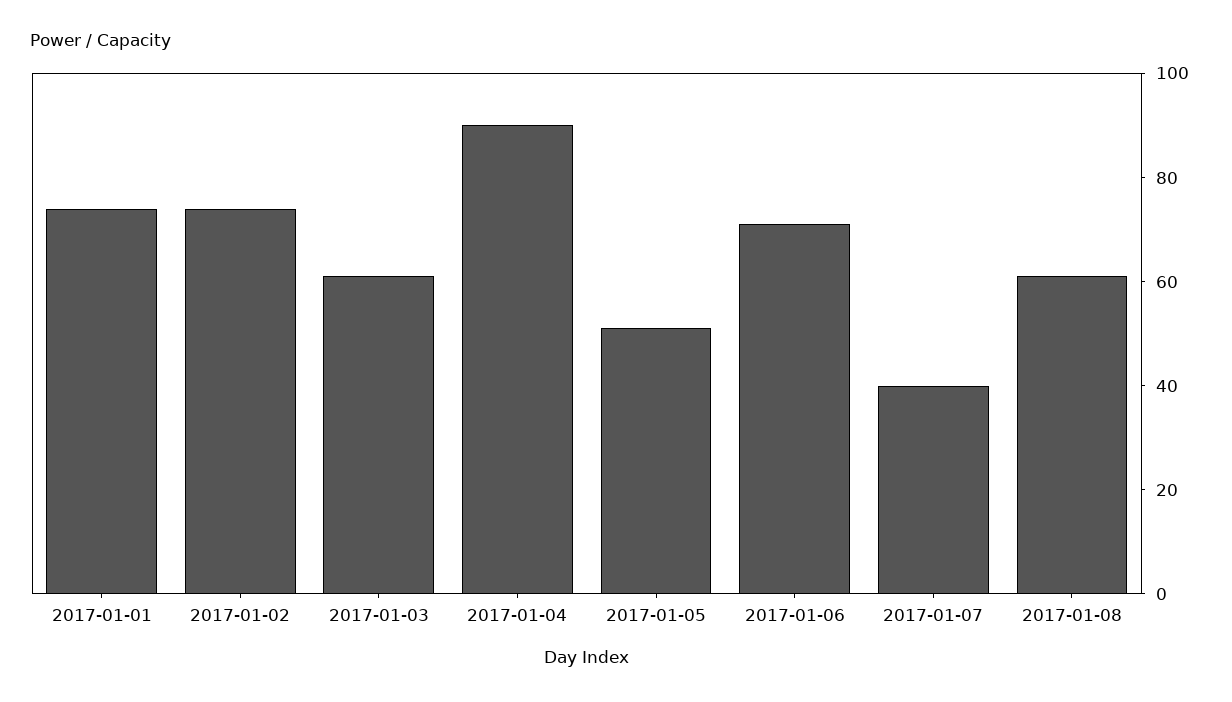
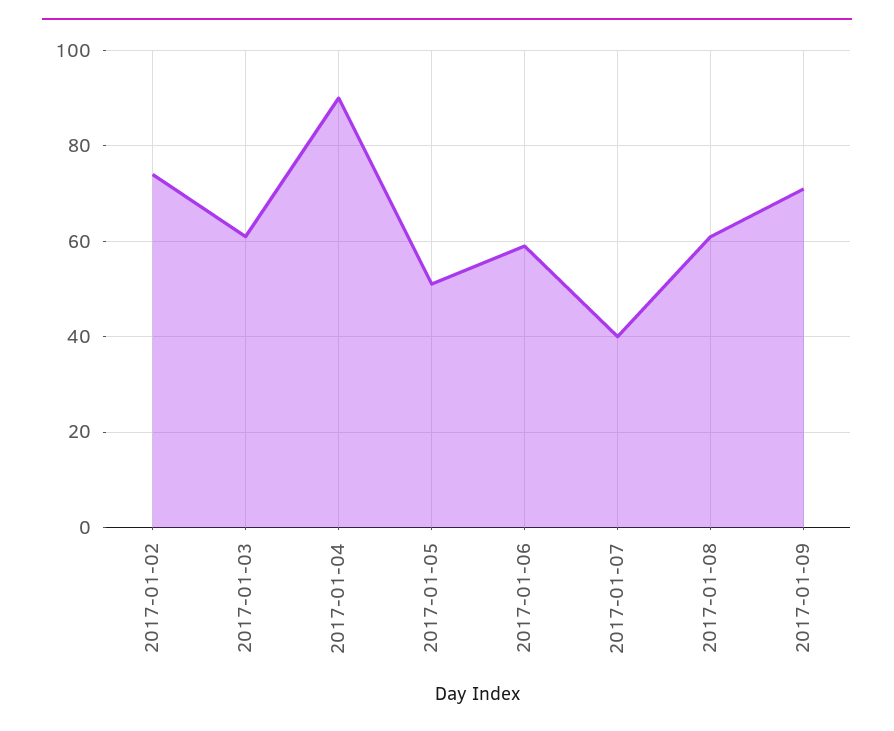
2017-01-01: 75 -> none
2017-01-06: 70 -> 60
2017-01-09: none -> 70

